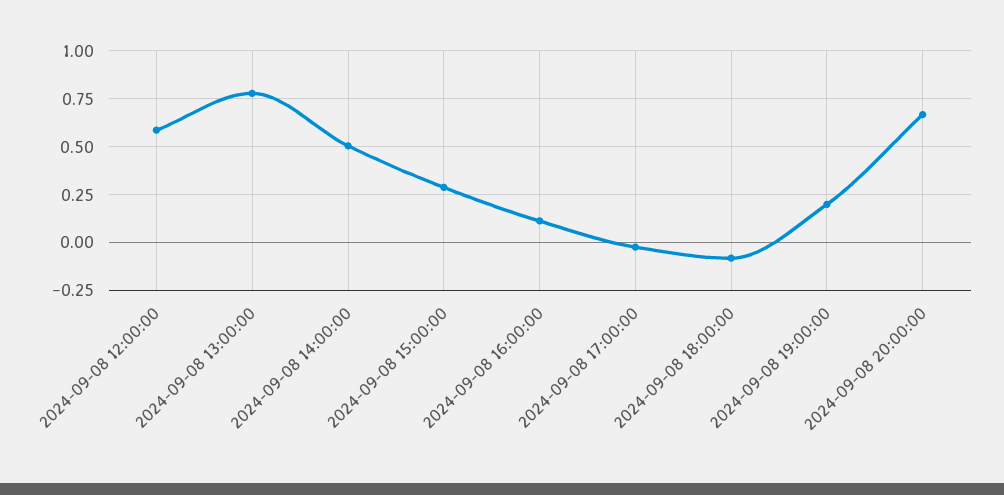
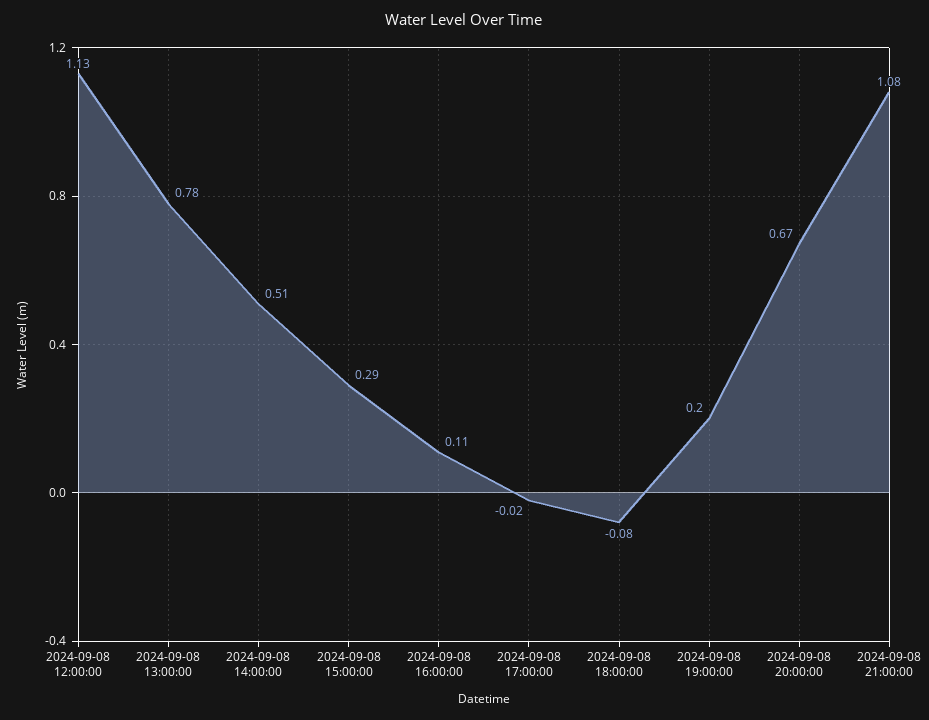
2024-09-08 12:00:00: 0.6 -> 1.13
2024-09-08 21:00:00: none -> 1.08

